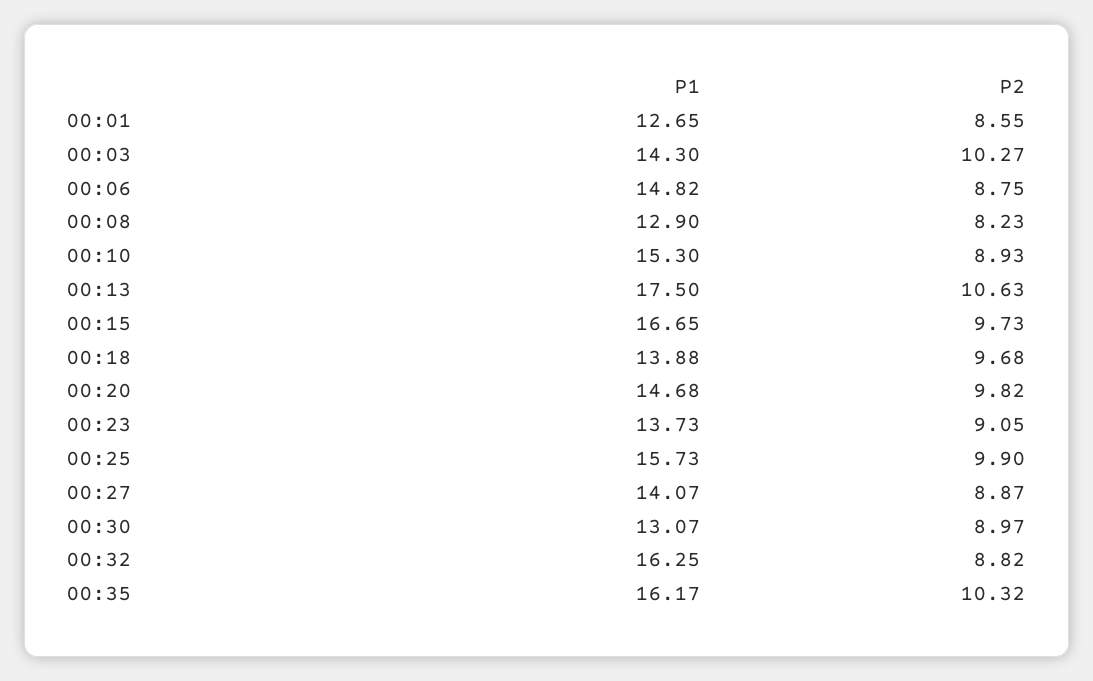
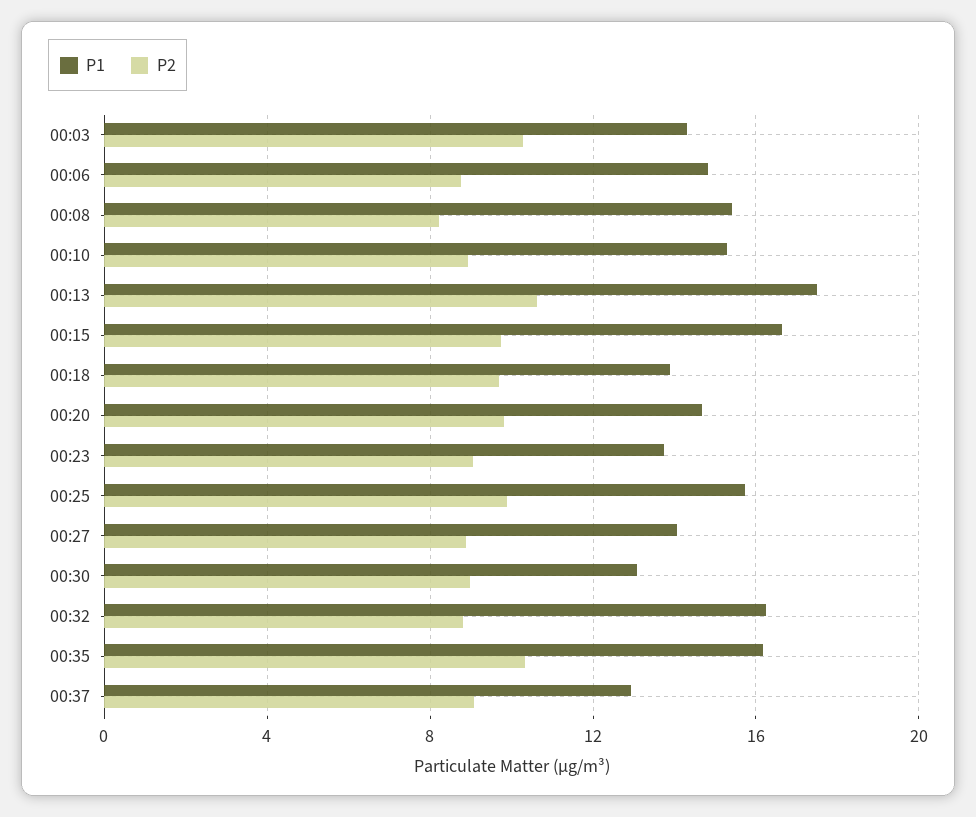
P1, 00:01: 12.65 -> none
P2, 00:01: 8.55 -> none
P1, 00:08: 12.9 -> 15.5
P1, 00:37: none -> 13
P2, 00:37: none -> 9

